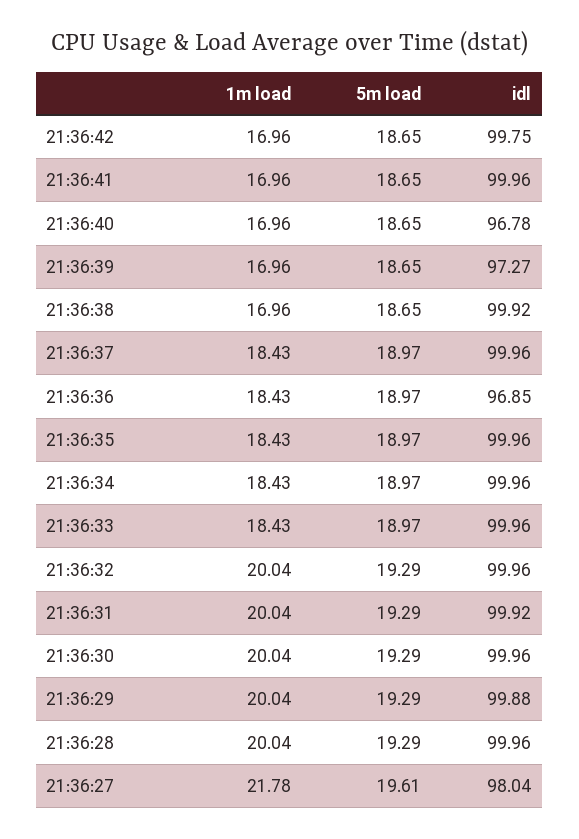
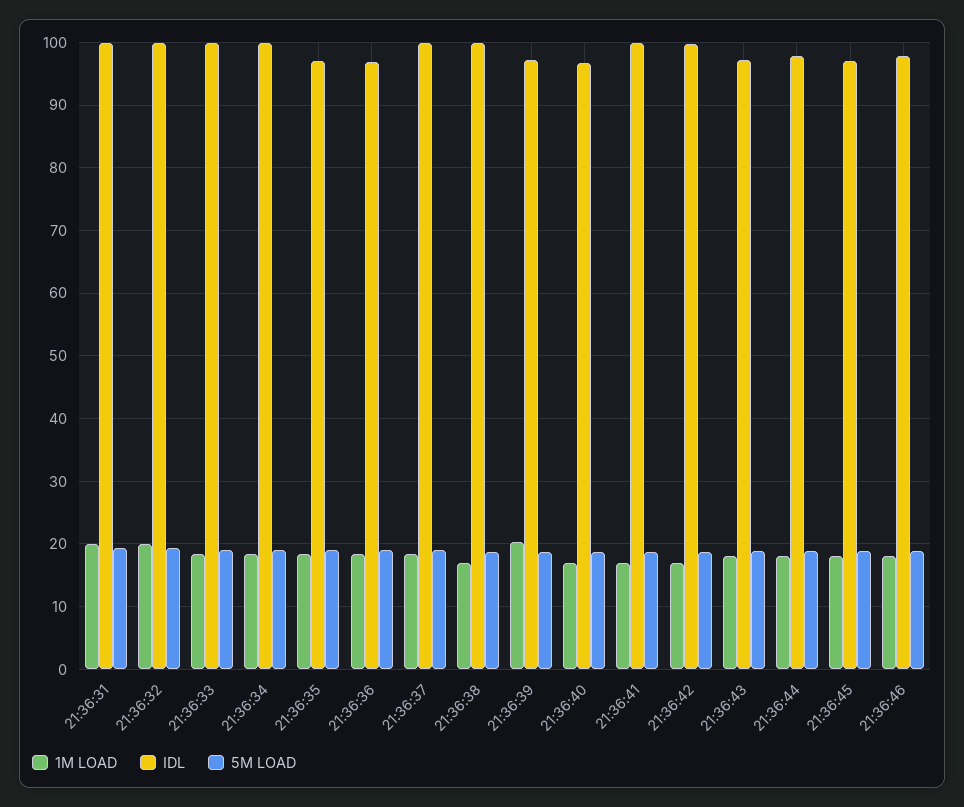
1m load, 21:36:39: 16.96 -> 20
idl, 21:36:35: 99.96 -> 97
1m load, 21:36:30: 20.04 -> none
5m load, 21:36:30: 19.29 -> none
idl, 21:36:30: 99.96 -> none
1m load, 21:36:29: 20.04 -> none
5m load, 21:36:29: 19.29 -> none
idl, 21:36:29: 99.88 -> none
1m load, 21:36:28: 20.04 -> none
5m load, 21:36:28: 19.29 -> none
idl, 21:36:28: 99.96 -> none
1m load, 21:36:27: 21.78 -> none
5m load, 21:36:27: 19.61 -> none
idl, 21:36:27: 98.04 -> none
1m load, 21:36:43: none -> 18
idl, 21:36:43: none -> 97
5m load, 21:36:43: none -> 19
1m load, 21:36:44: none -> 18
idl, 21:36:44: none -> 98
5m load, 21:36:44: none -> 19
1m load, 21:36:45: none -> 18
idl, 21:36:45: none -> 97
5m load, 21:36:45: none -> 19
1m load, 21:36:46: none -> 18
idl, 21:36:46: none -> 98
5m load, 21:36:46: none -> 19

